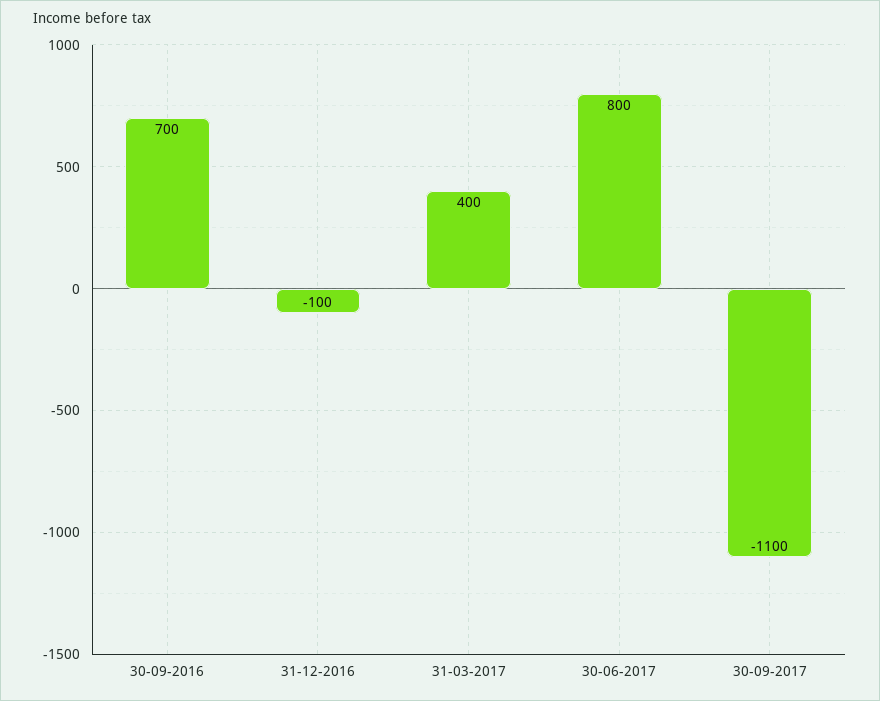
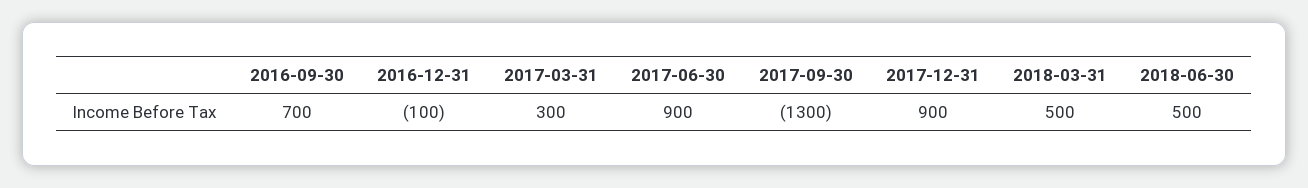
31-03-2017: 400 -> 300
30-06-2017: 800 -> 900
30-09-2017: -1100 -> -1300
2017-12-31: none -> 900
2018-03-31: none -> 500
2018-06-30: none -> 500

